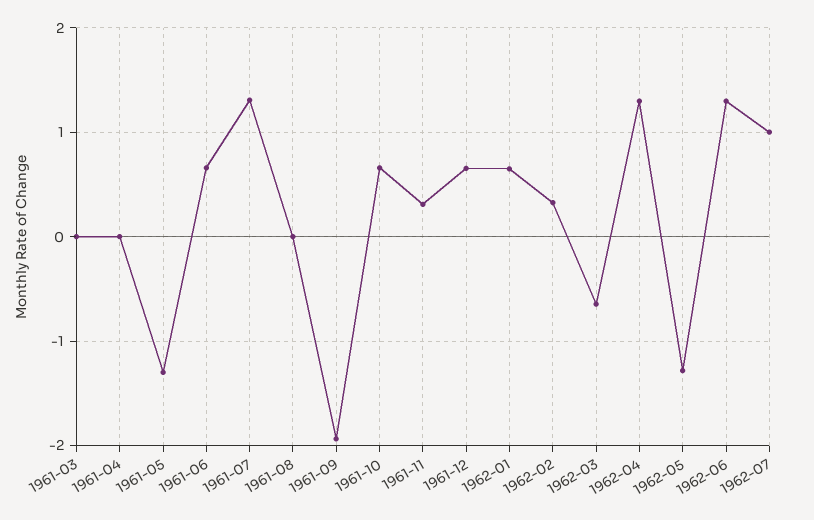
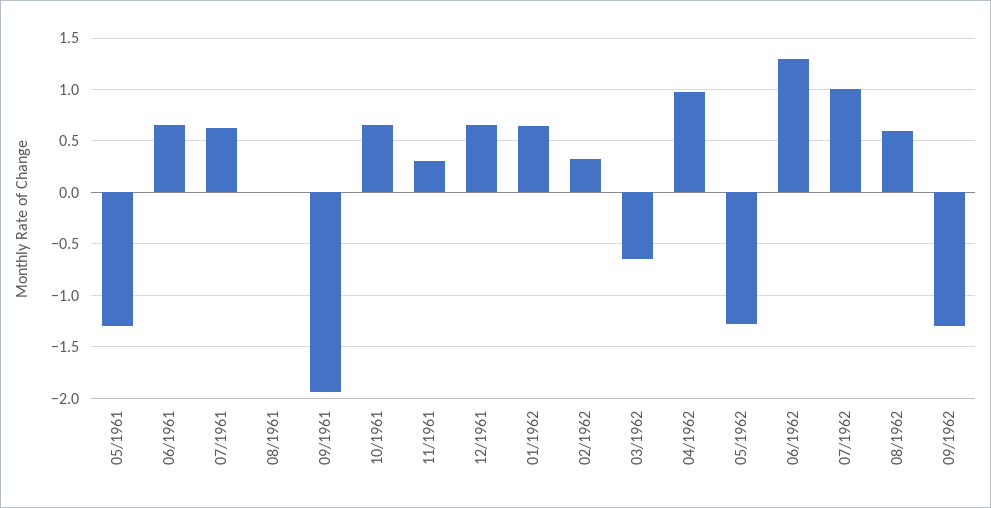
1961-03: 0 -> none
1961-04: 0 -> none
1961-07: 1.3 -> 0.6
1962-04: 1.3 -> 1
08/1962: none -> 0.6
09/1962: none -> -1.3

